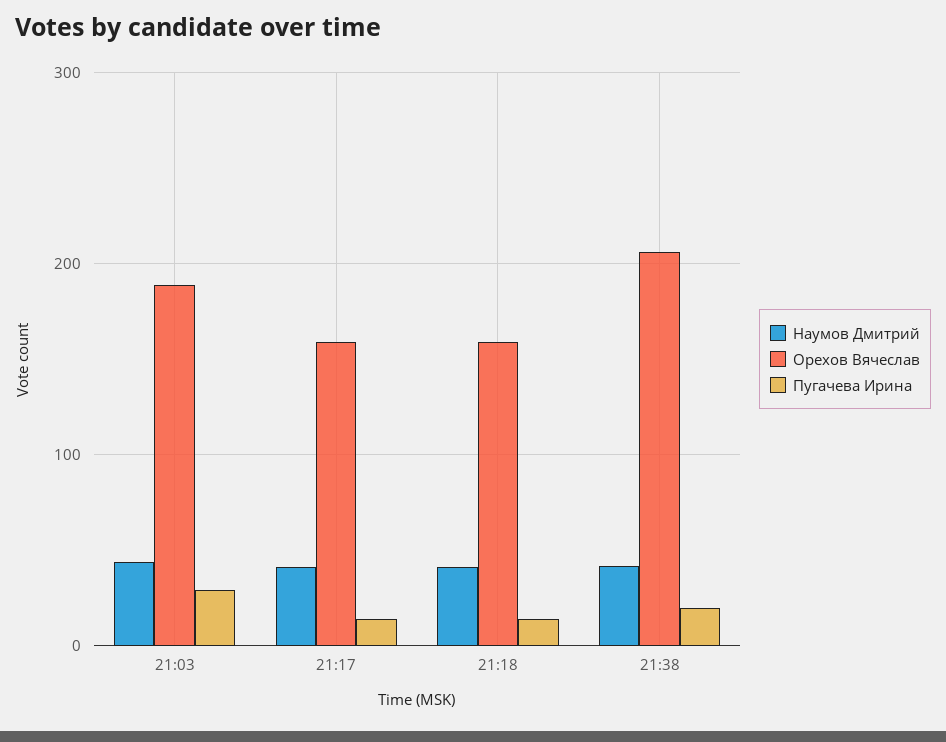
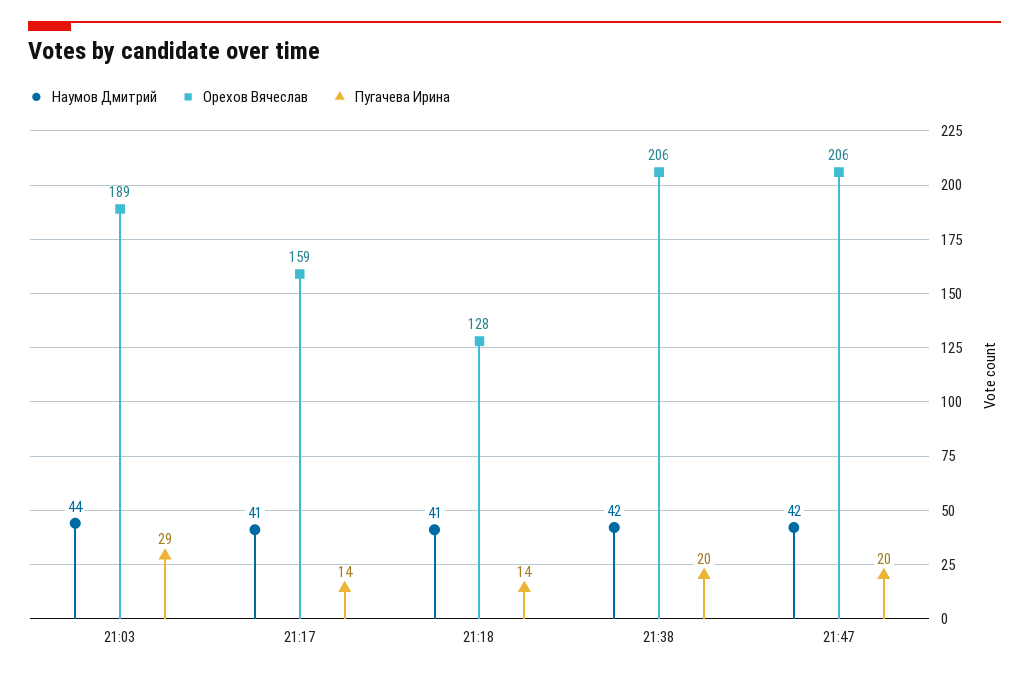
Орехов Вячеслав, 21:18: 160 -> 128
Наумов Дмитрий, 21:47: none -> 42
Орехов Вячеслав, 21:47: none -> 206
Пугачева Ирина, 21:47: none -> 20

